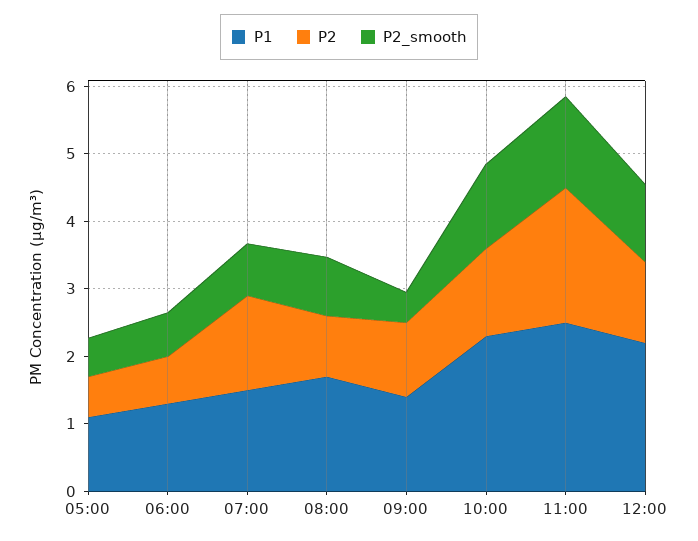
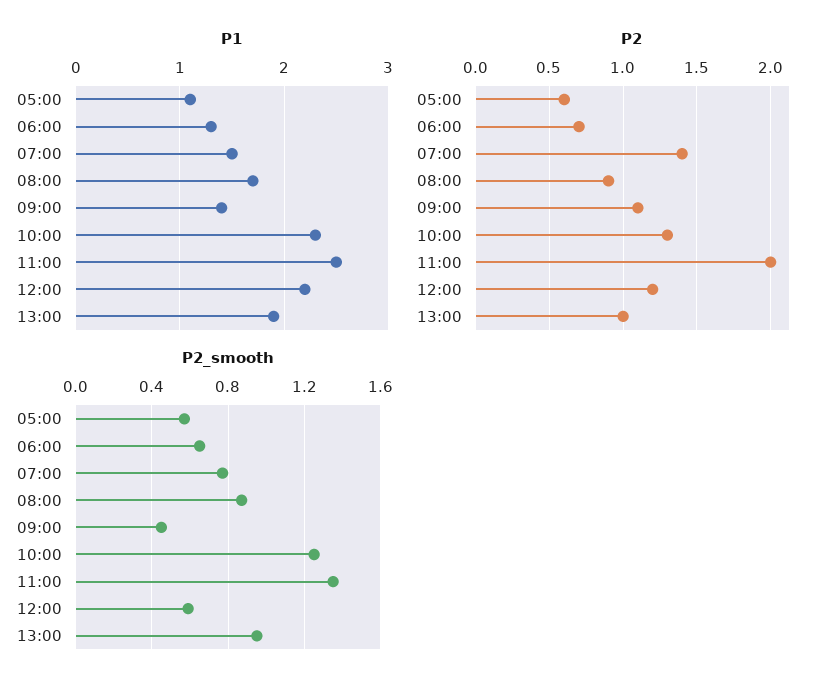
P2_smooth, 12:00: 1.2 -> 0.6
P1, 13:00: none -> 1.9
P2, 13:00: none -> 1
P2_smooth, 13:00: none -> 0.95

